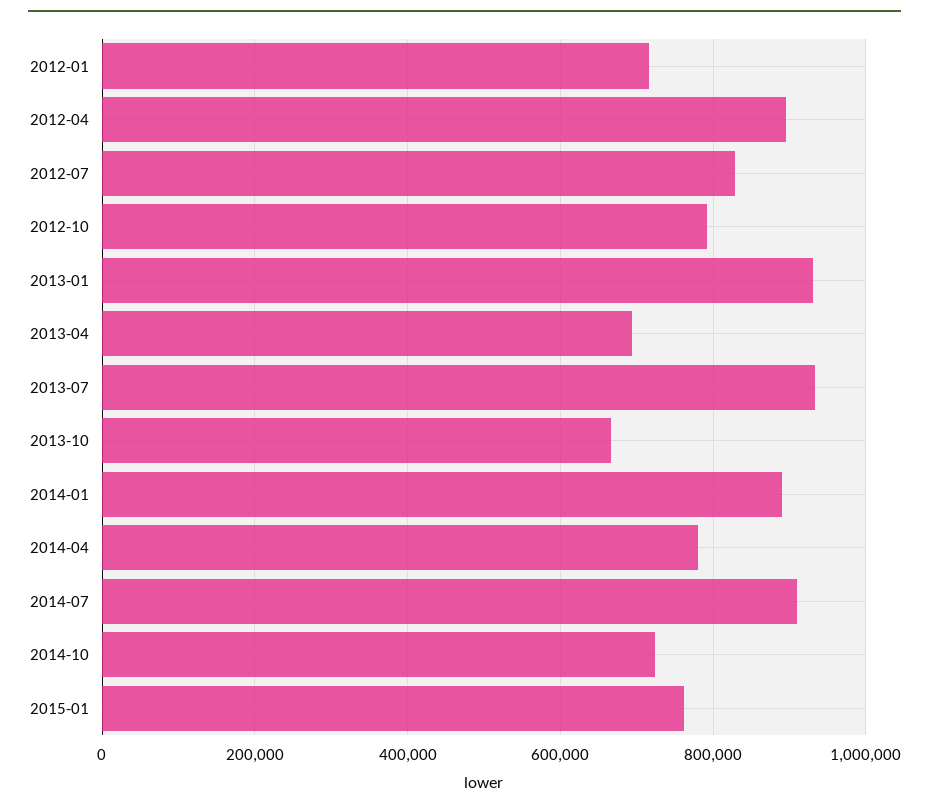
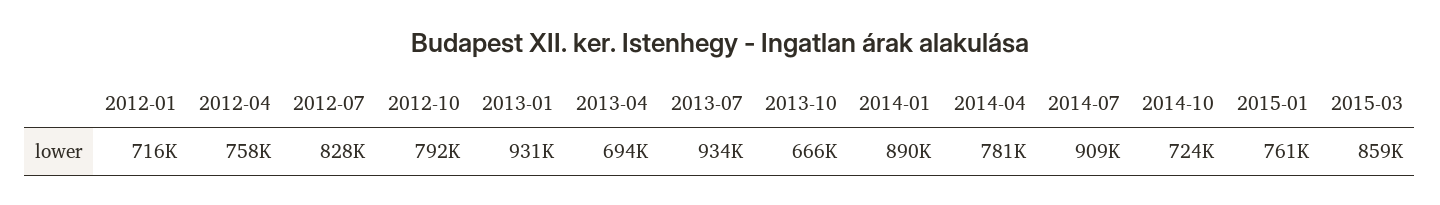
2012-04: 900000 -> 758000
2015-03: none -> 859000

